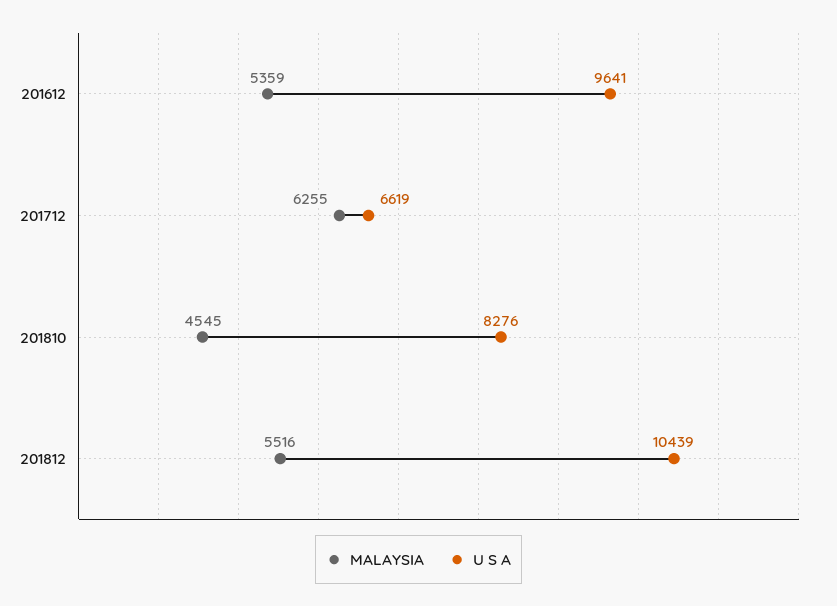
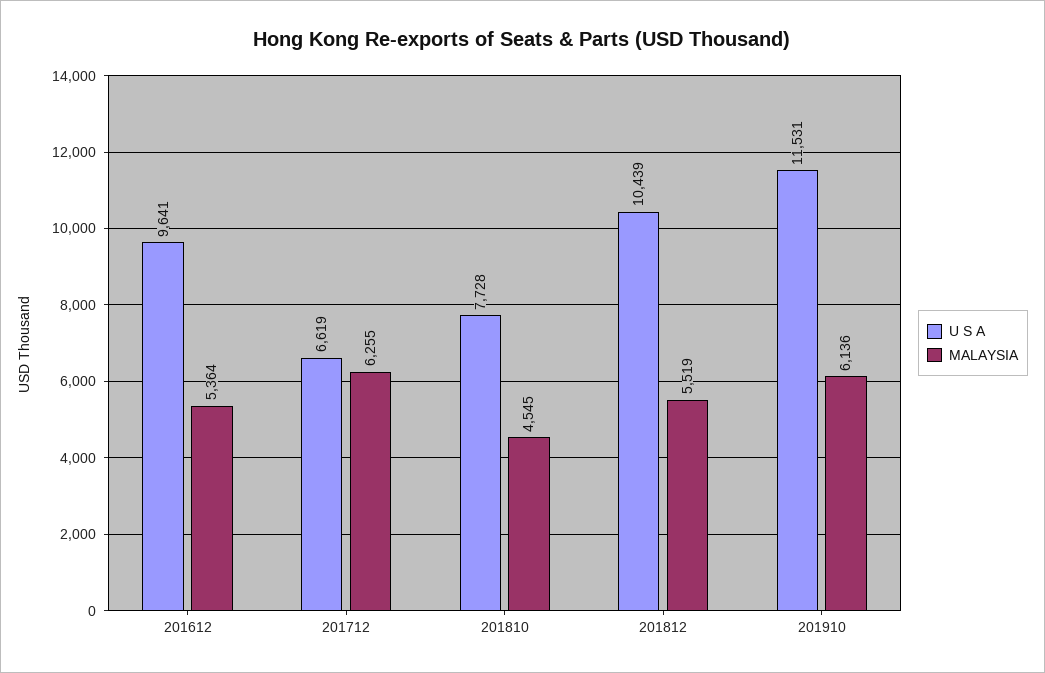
MALAYSIA, 201612: 5359 -> 5364
U S A, 201810: 8276 -> 7728
MALAYSIA, 201812: 5516 -> 5519
U S A, 201910: none -> 11531
MALAYSIA, 201910: none -> 6136

